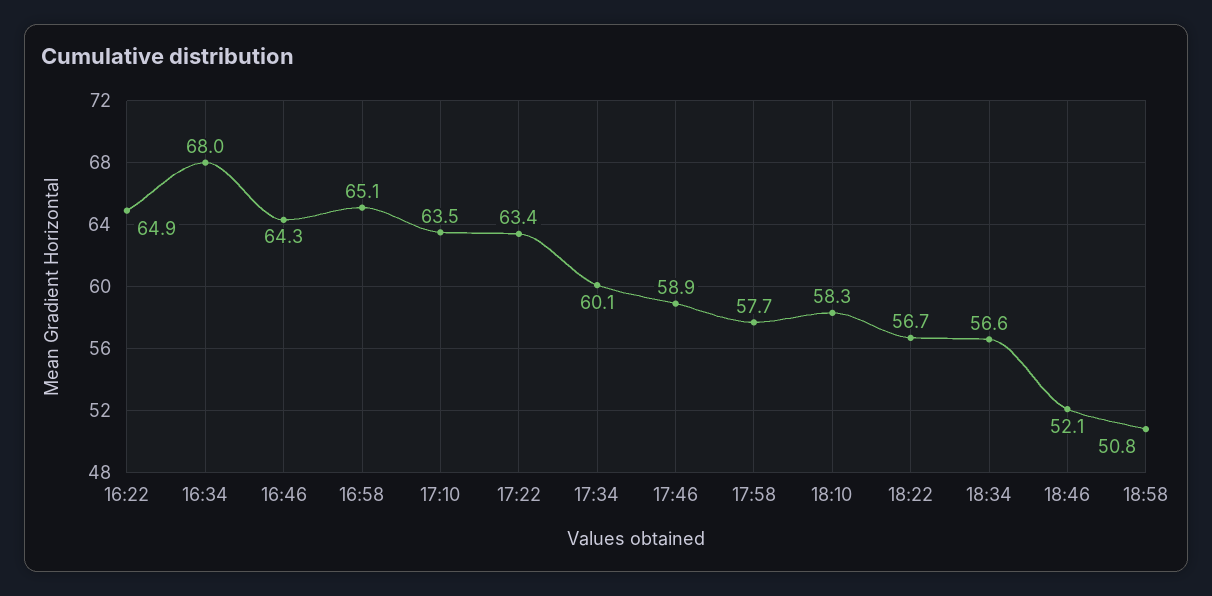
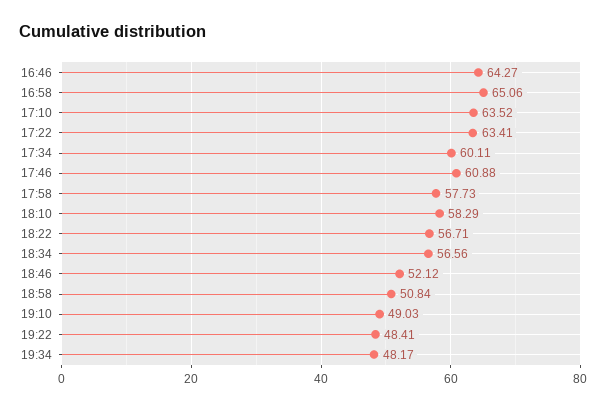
16:22: 64.9 -> none
16:34: 68 -> none
17:46: 58.9 -> 60.88
19:10: none -> 49.03
19:22: none -> 48.41
19:34: none -> 48.17

